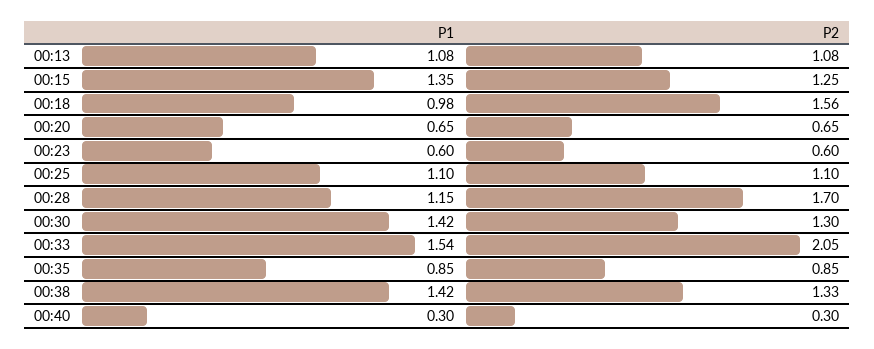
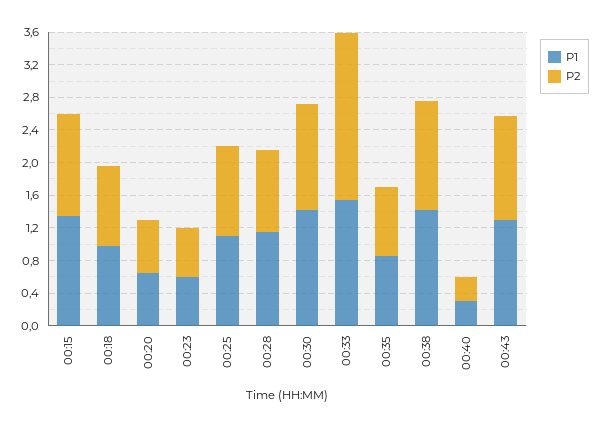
P1, 00:13: 1.08 -> none
P2, 00:13: 1.08 -> none
P2, 00:18: 1.56 -> 1
P2, 00:28: 1.7 -> 1
P1, 00:43: none -> 1.3
P2, 00:43: none -> 1.3

